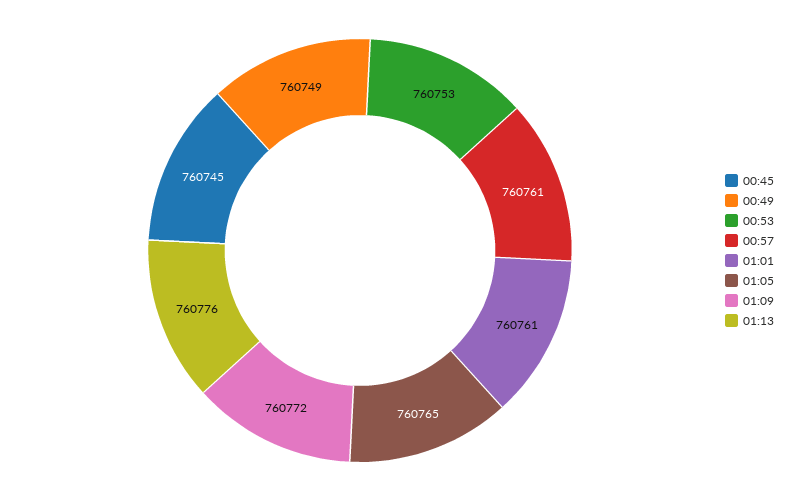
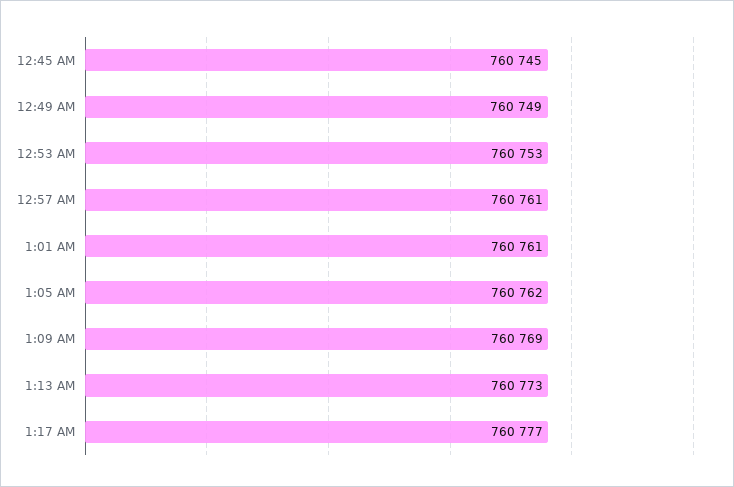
01:05: 760765 -> 760762
01:09: 760772 -> 760769
01:13: 760776 -> 760773
1:17 AM: none -> 760777

